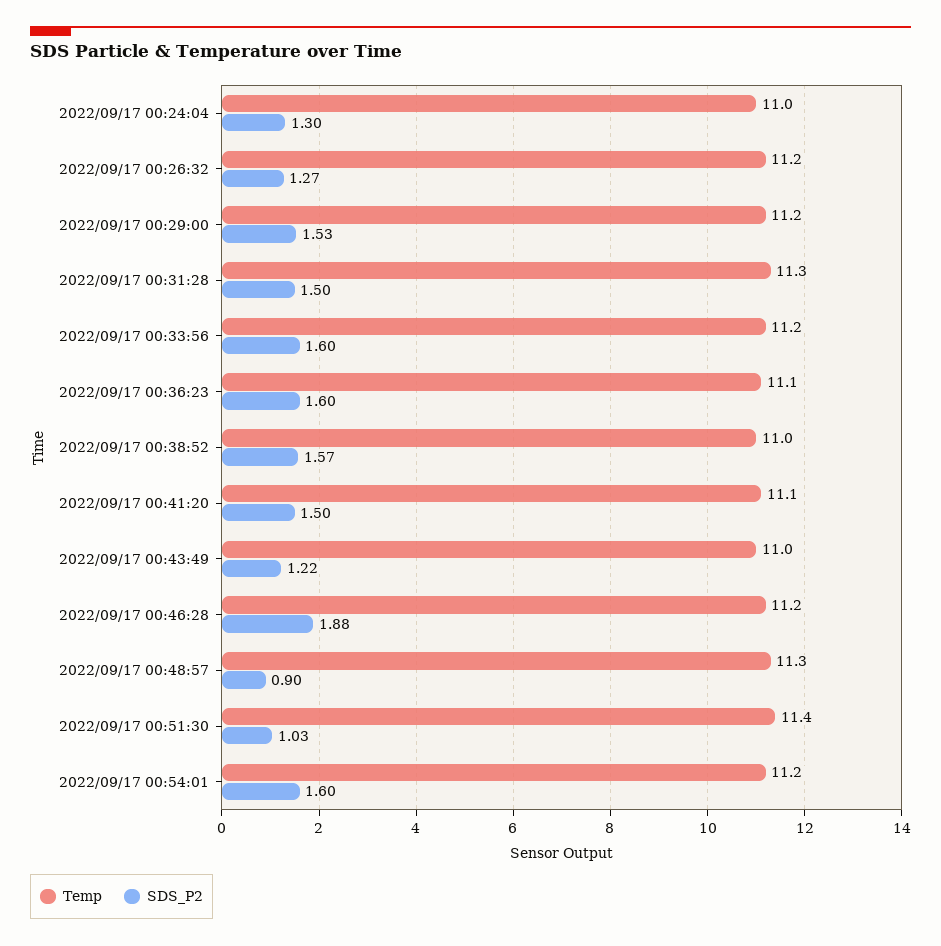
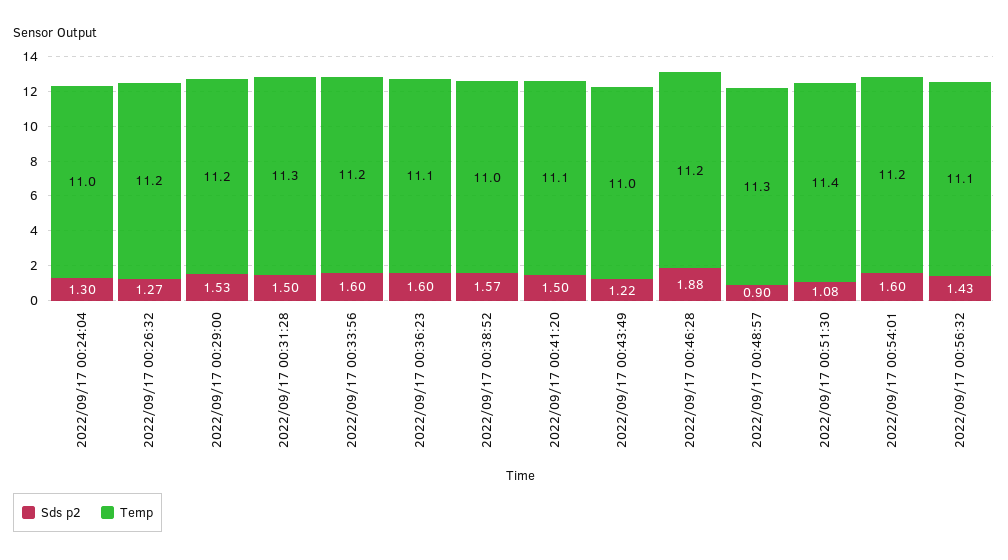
SDS_P2, 2022/09/17 00:51:30: 1.03 -> 1.08
SDS_P2, 2022/09/17 00:56:32: none -> 1.43
Temp, 2022/09/17 00:56:32: none -> 11.1

